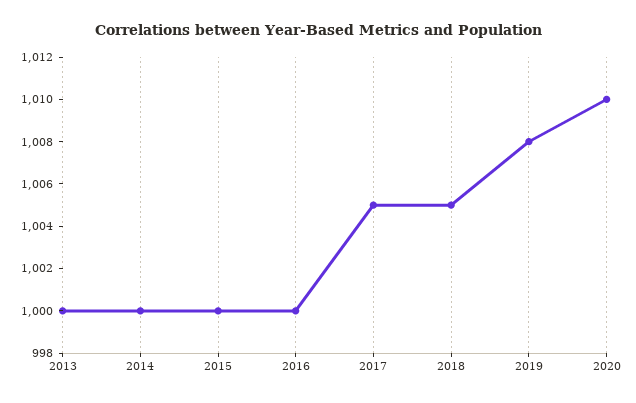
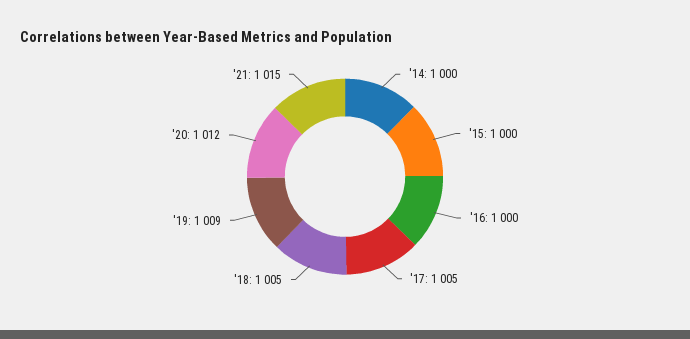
2013: 1000 -> none
2019: 1008 -> 1009
2020: 1010 -> 1012
'21: none -> 1015

